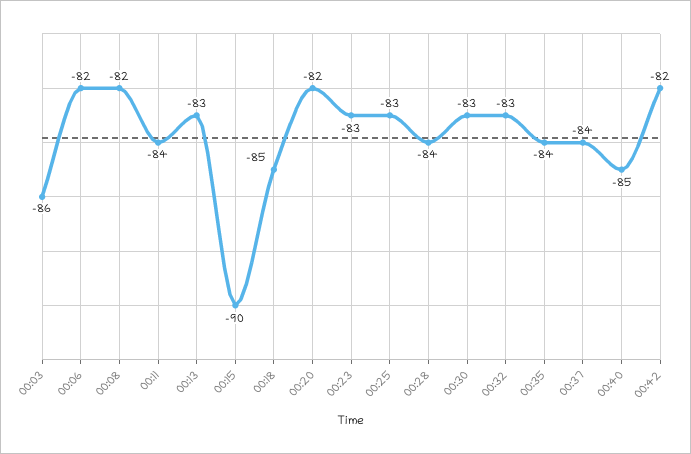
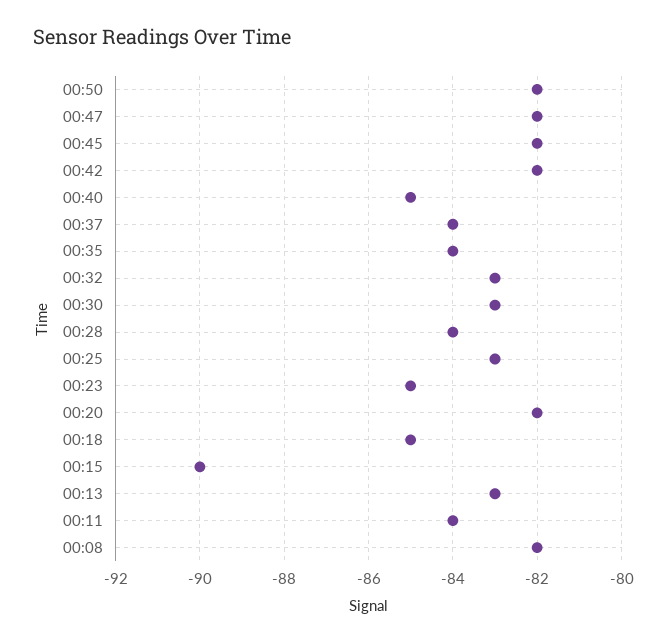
00:03: -86 -> none
00:06: -82 -> none
00:23: -83 -> -85
00:50: none -> -82
00:47: none -> -82
00:45: none -> -82

